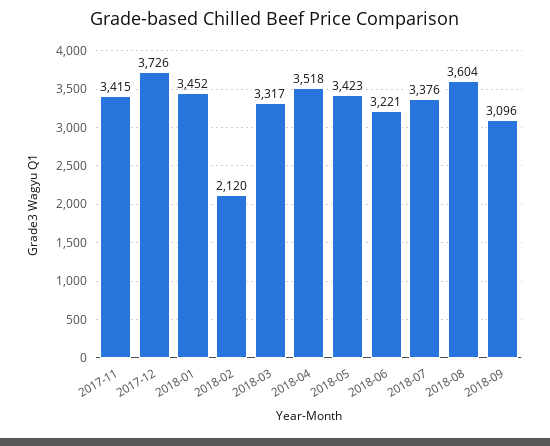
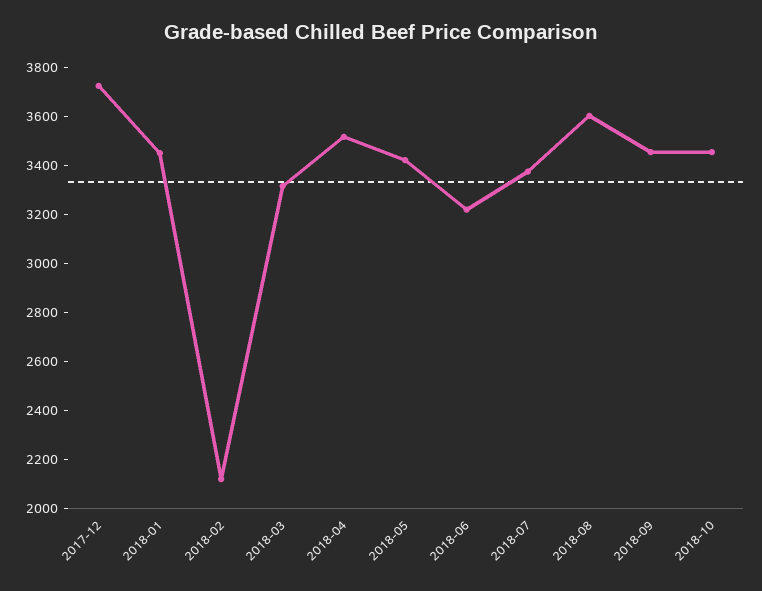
2017-11: 3415 -> none
2018-09: 3096 -> 3450
2018-10: none -> 3450

